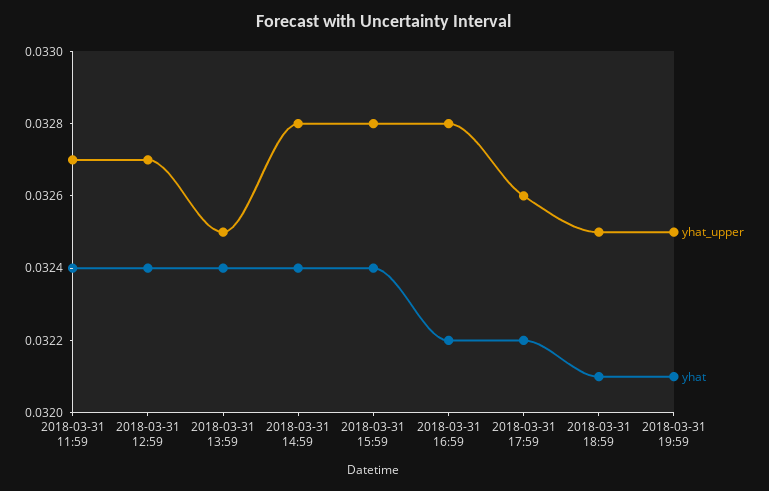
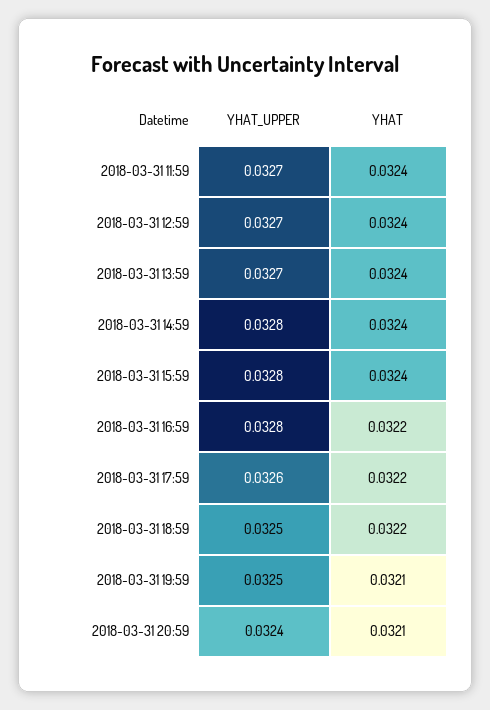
yhat_upper, 2018-03-31 13:59: 0.0325 -> 0.0327
yhat, 2018-03-31 18:59: 0.0321 -> 0.0322
yhat_upper, 2018-03-31 20:59: none -> 0.0324
yhat, 2018-03-31 20:59: none -> 0.0321

